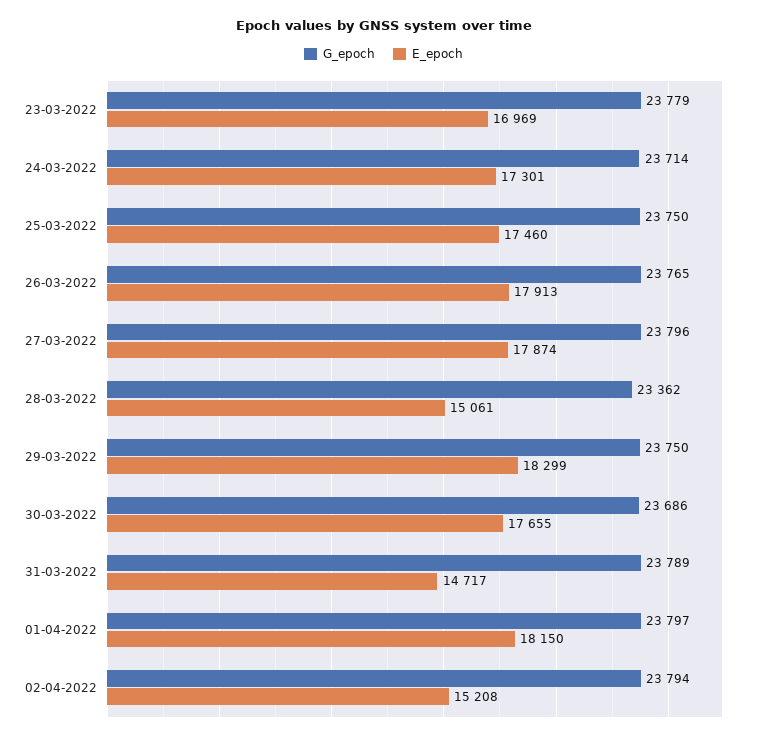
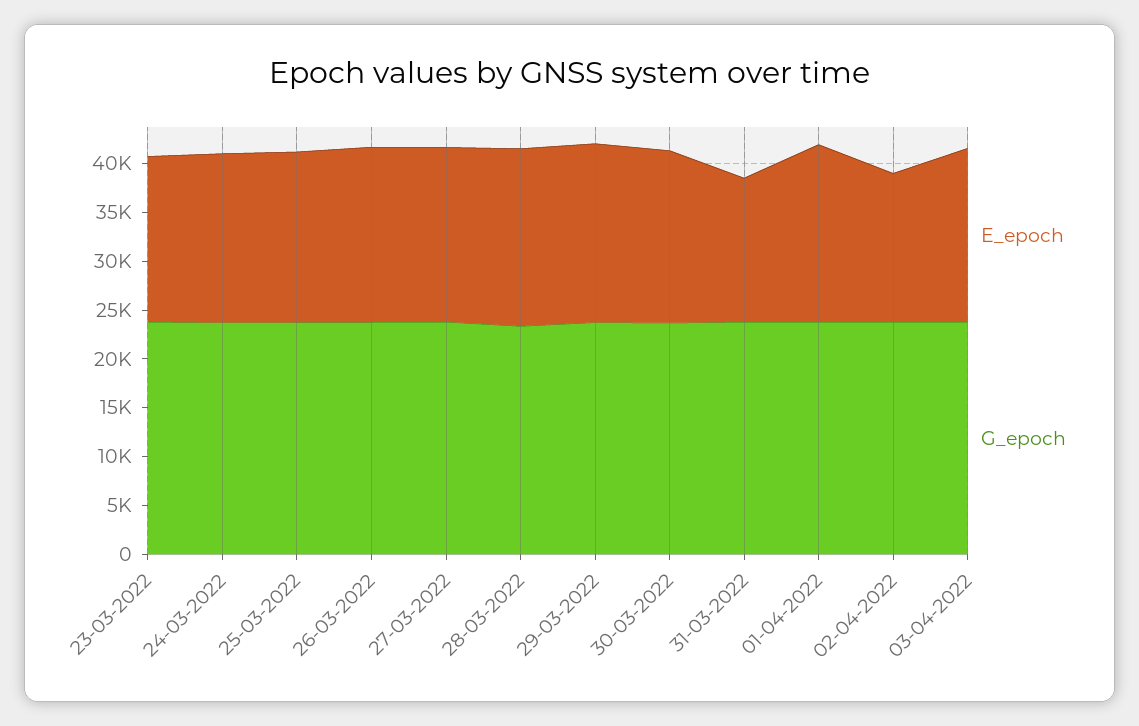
E_epoch, 28-03-2022: 15061 -> 18000
E_epoch, 03-04-2022: none -> 18000
G_epoch, 03-04-2022: none -> 24000

